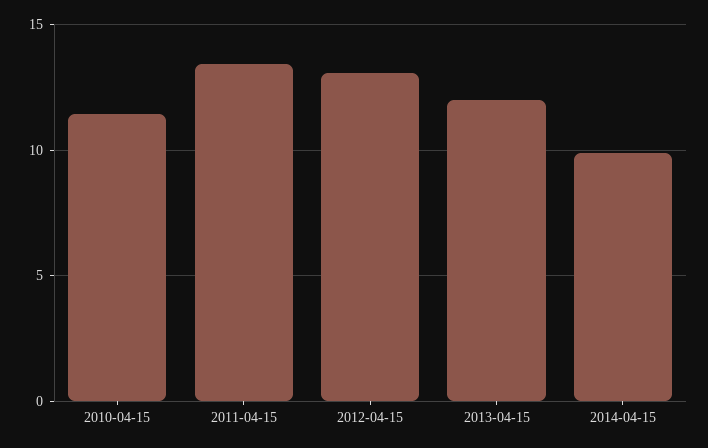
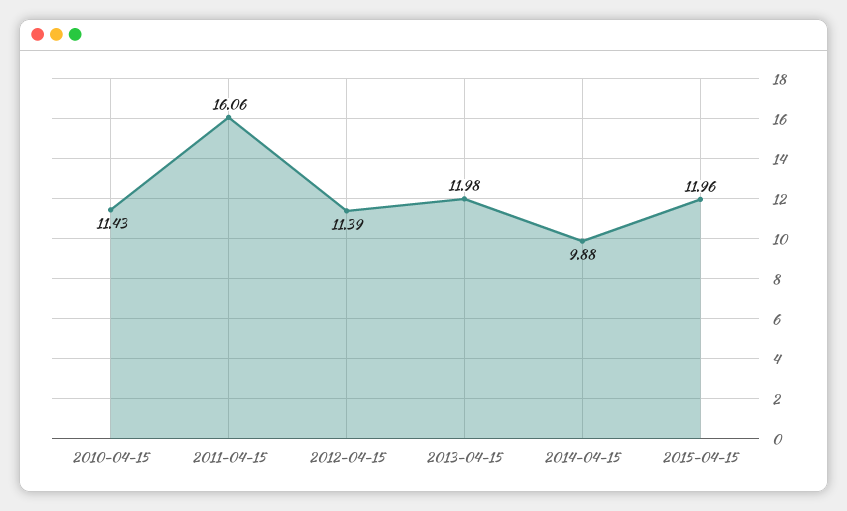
2011-04-15: 13.5 -> 16.06
2012-04-15: 13 -> 11.39
2015-04-15: none -> 11.96

